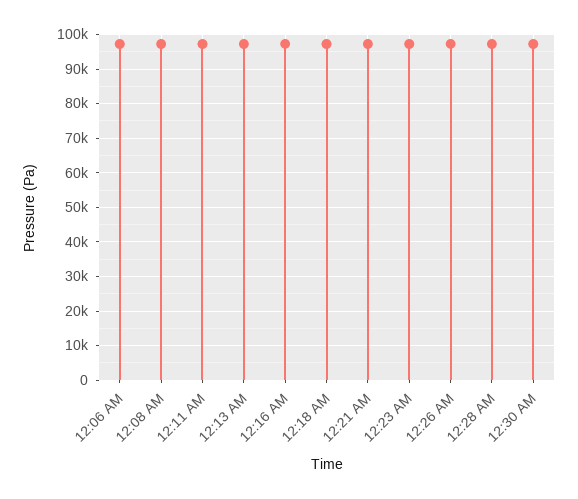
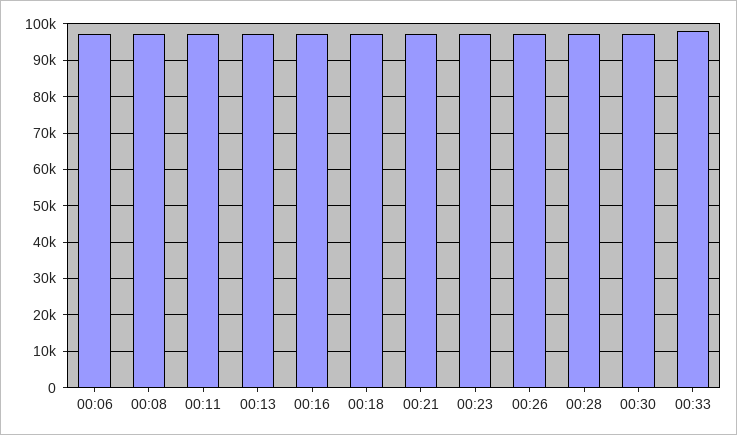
00:33: none -> 98000

